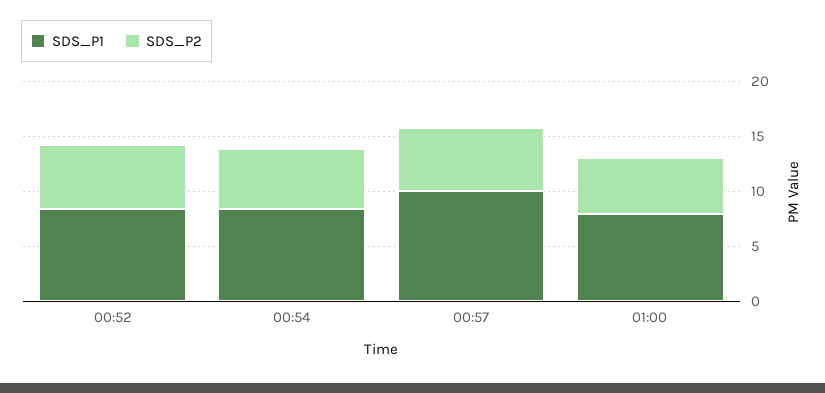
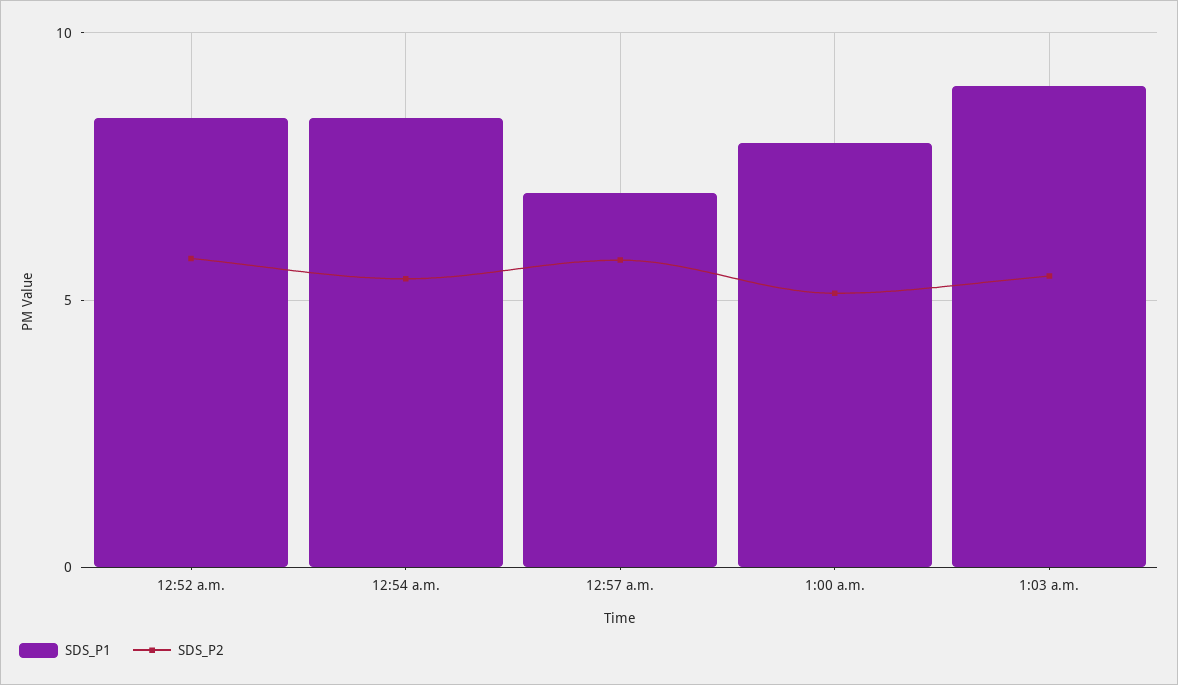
SDS_P1, 00:57: 10 -> 7
SDS_P1, 1:03 a.m.: none -> 9
SDS_P2, 1:03 a.m.: none -> 5.5

